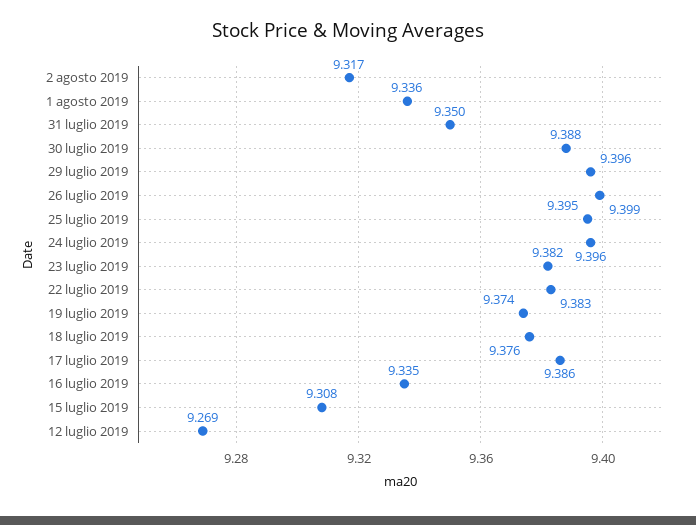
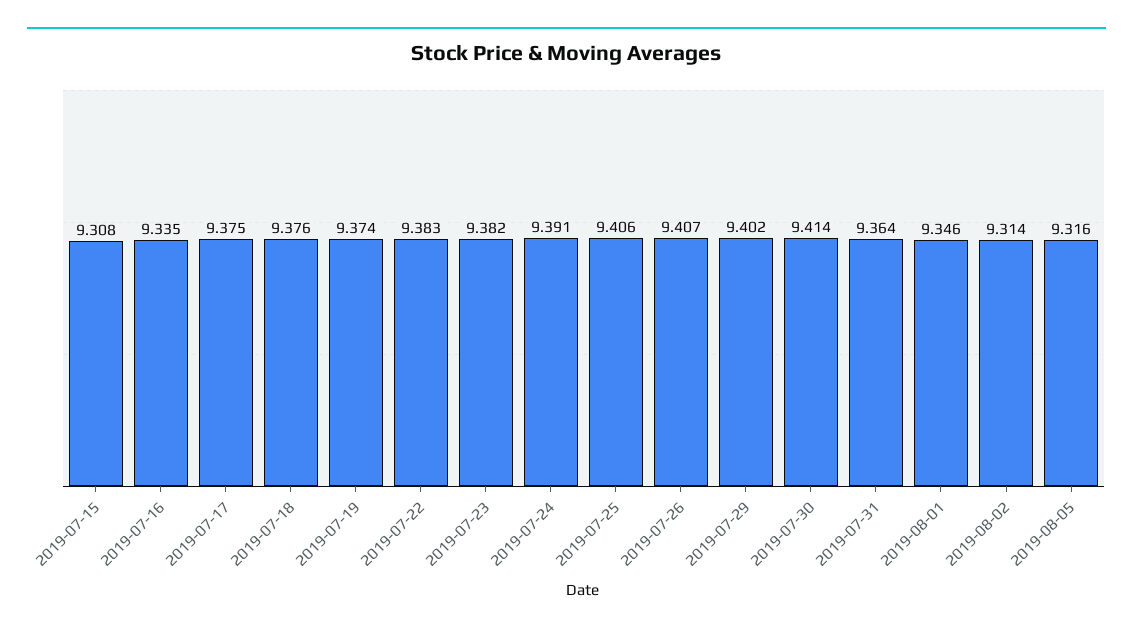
2 agosto 2019: 9.317 -> 9.314
1 agosto 2019: 9.336 -> 9.346
31 luglio 2019: 9.35 -> 9.364
30 luglio 2019: 9.388 -> 9.414
29 luglio 2019: 9.396 -> 9.402
26 luglio 2019: 9.399 -> 9.407
25 luglio 2019: 9.395 -> 9.406
24 luglio 2019: 9.396 -> 9.391
17 luglio 2019: 9.386 -> 9.375
12 luglio 2019: 9.269 -> none
2019-08-05: none -> 9.316

